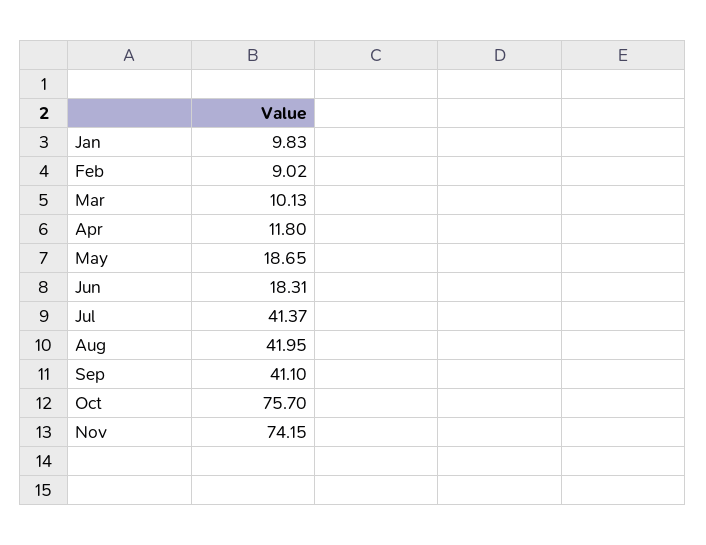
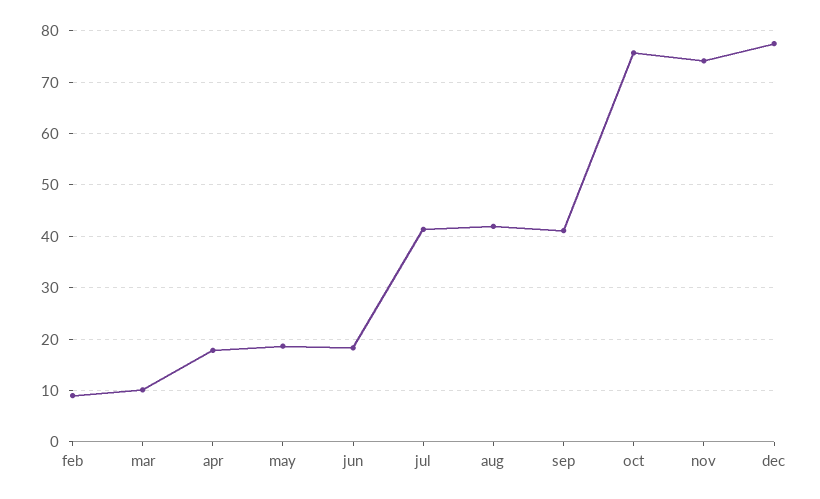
Jan: 9.83 -> none
Apr: 11.8 -> 18
dec: none -> 78

